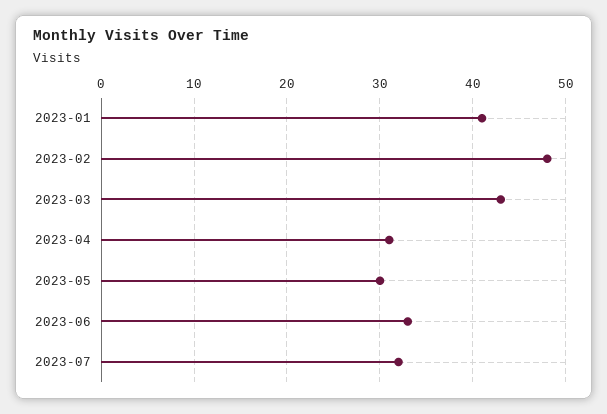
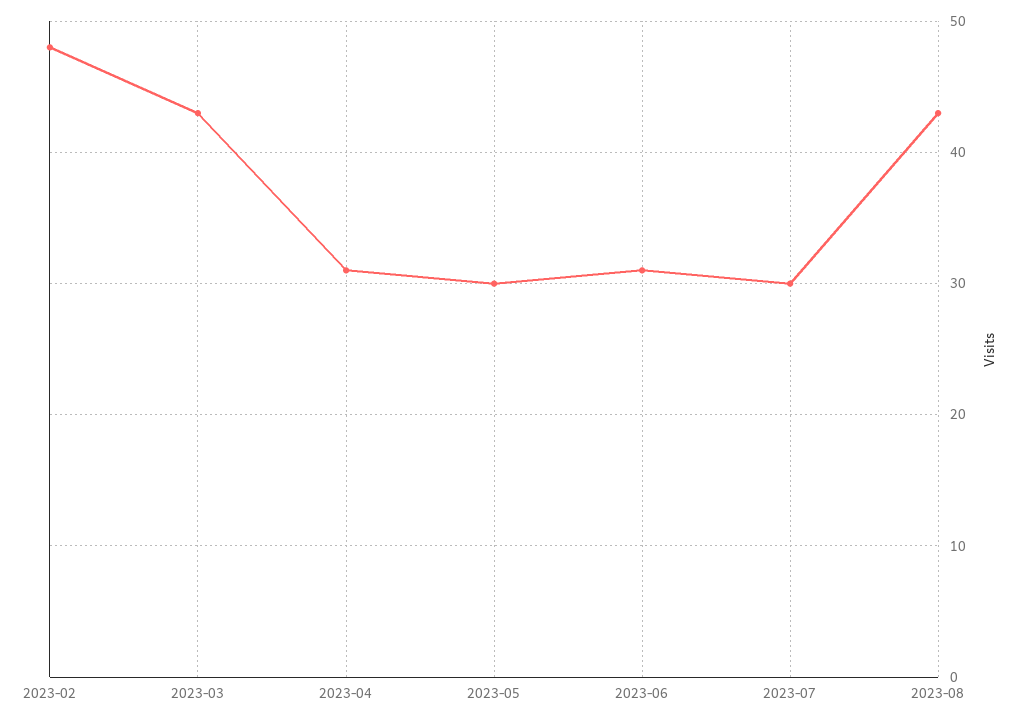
2023-01: 41 -> none
2023-06: 33 -> 31
2023-07: 32 -> 30
2023-08: none -> 43

